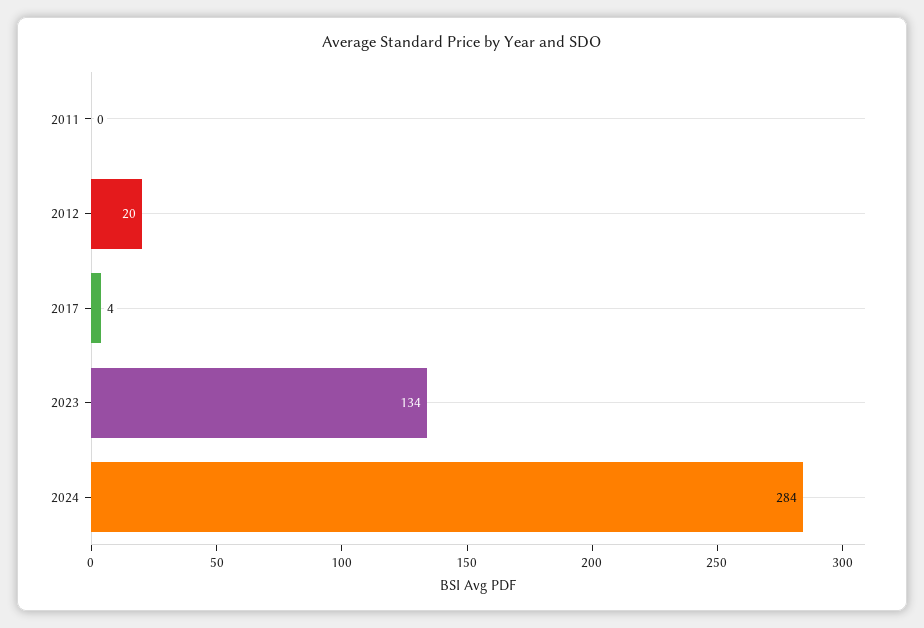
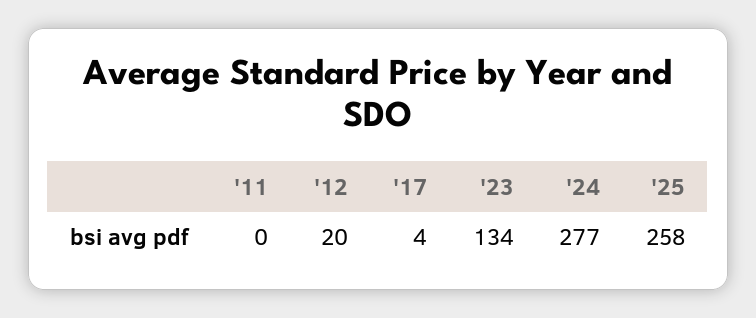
2024: 284 -> 277
'25: none -> 258

